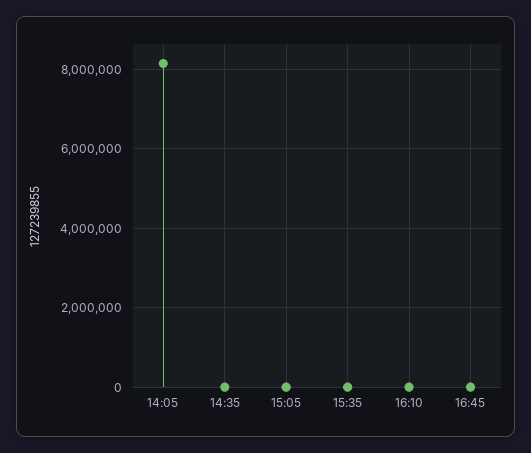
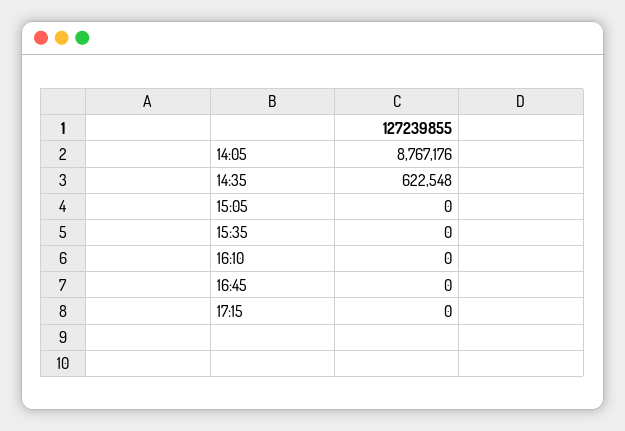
14:05: 8200000 -> 8767176
14:35: 0 -> 622548
17:15: none -> 0

